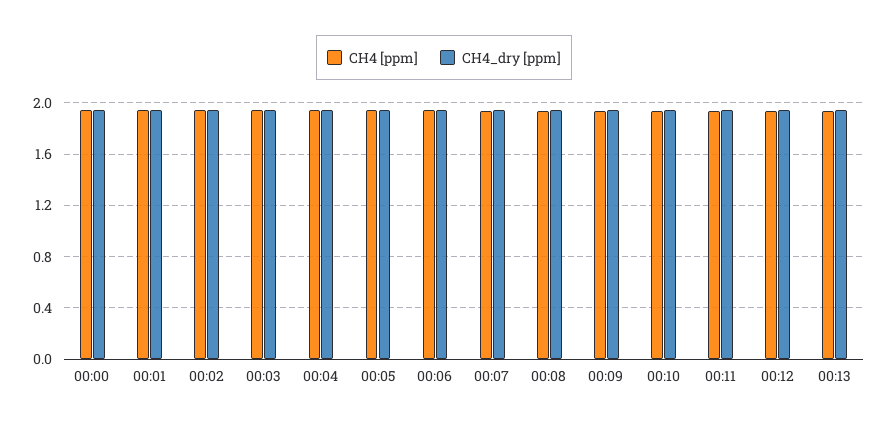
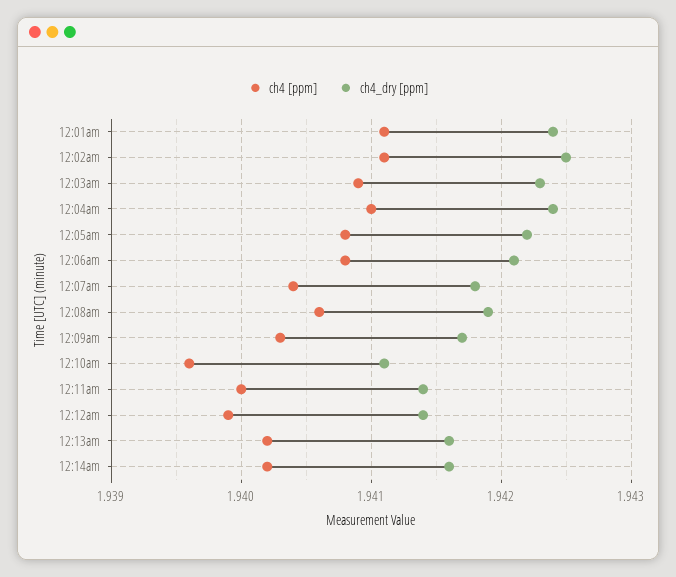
CH4 [ppm], 00:00: 1.95 -> none
CH4_dry [ppm], 00:00: 1.95 -> none
CH4 [ppm], 12:14am: none -> 1.9402
CH4_dry [ppm], 12:14am: none -> 1.9416

